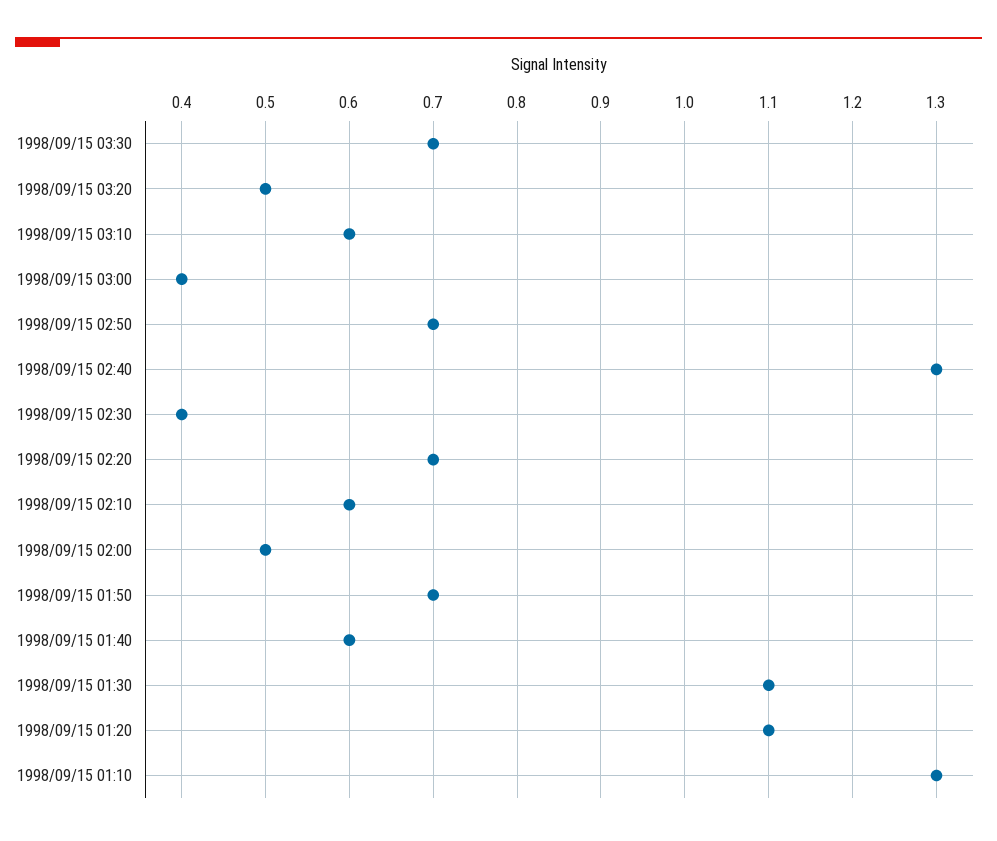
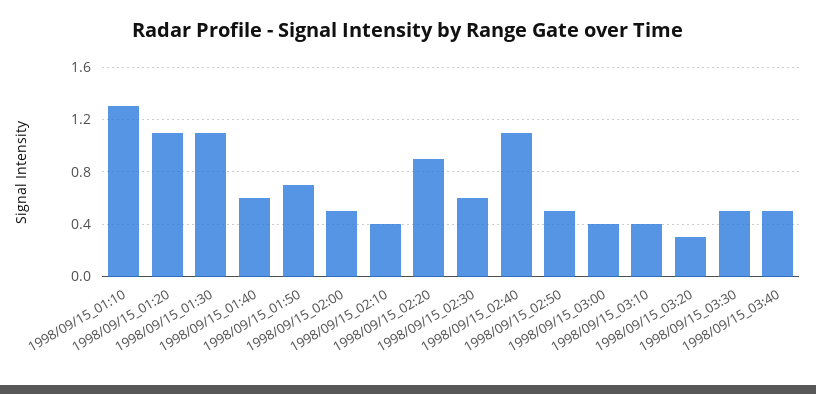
1998/09/15 03:30: 0.7 -> 0.5
1998/09/15 03:20: 0.5 -> 0.3
1998/09/15 03:10: 0.6 -> 0.4
1998/09/15 02:50: 0.7 -> 0.5
1998/09/15 02:40: 1.3 -> 1.1
1998/09/15 02:30: 0.4 -> 0.6
1998/09/15 02:20: 0.7 -> 0.9
1998/09/15 02:10: 0.6 -> 0.4
1998/09/15_03:40: none -> 0.5

